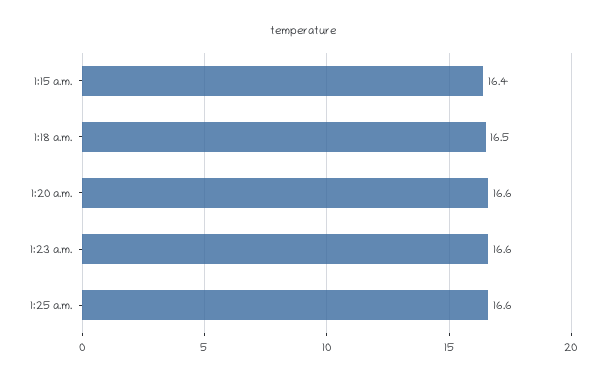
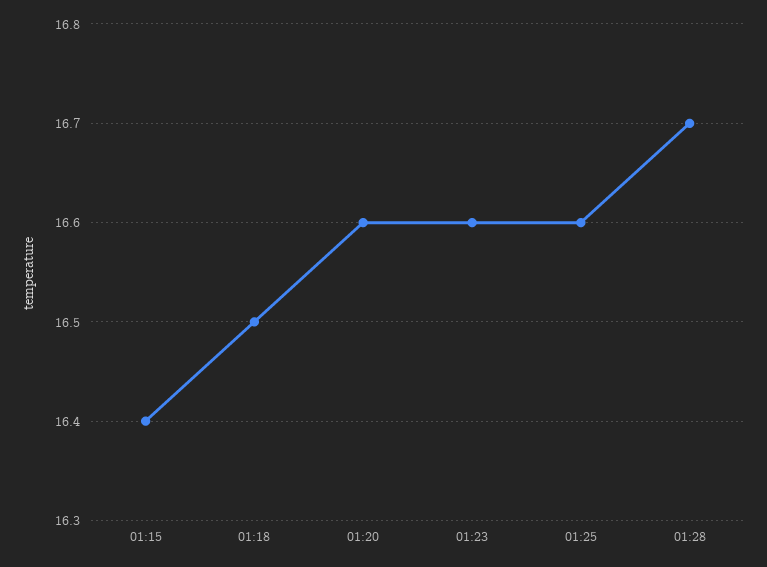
01:28: none -> 16.7

